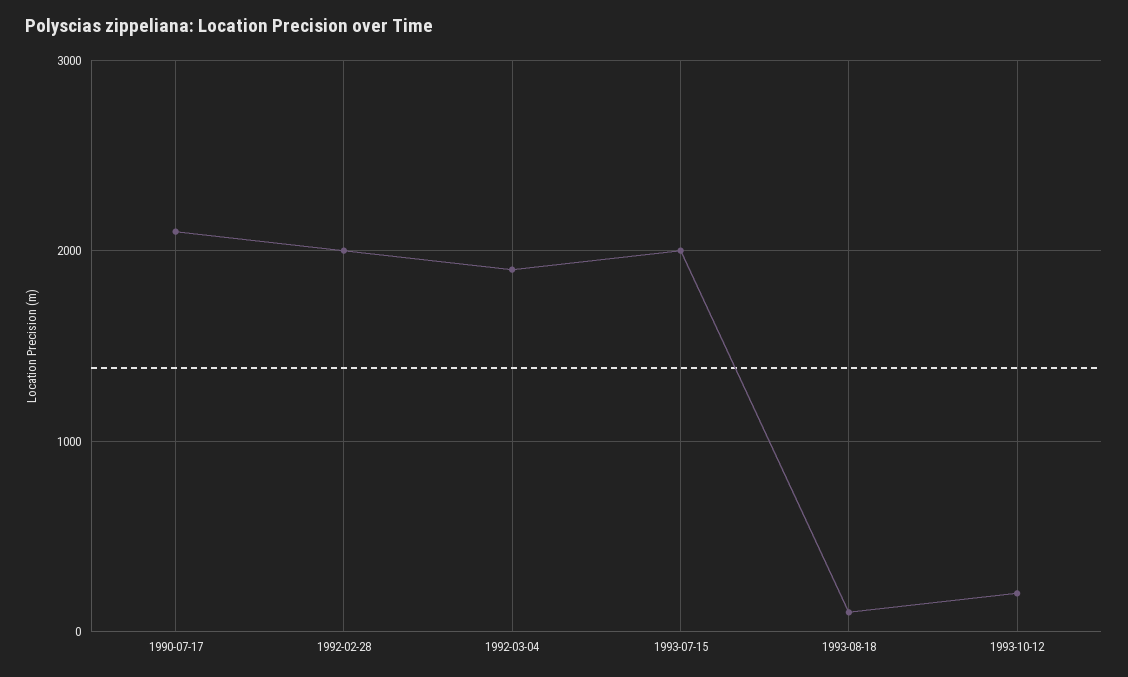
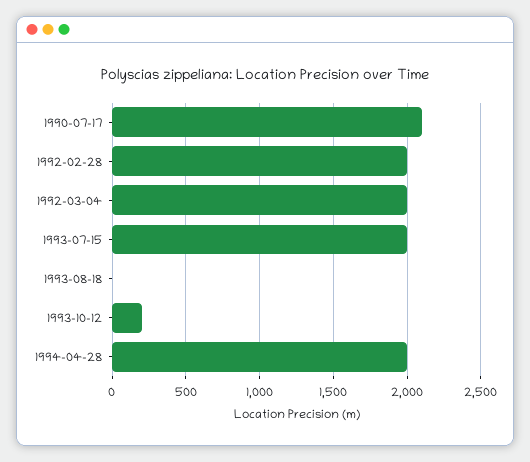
1992-03-04: 1900 -> 2000
1993-08-18: 100 -> 0
1994-04-28: none -> 2000

